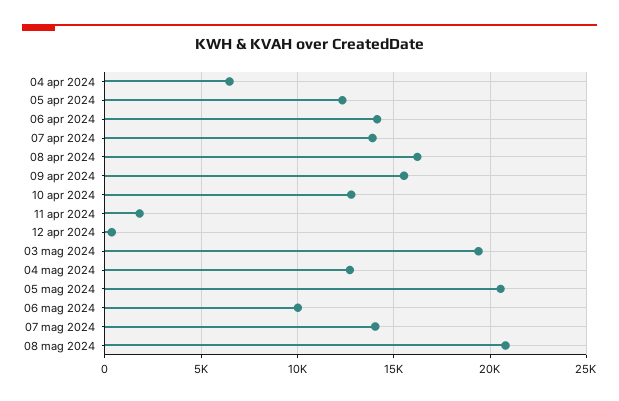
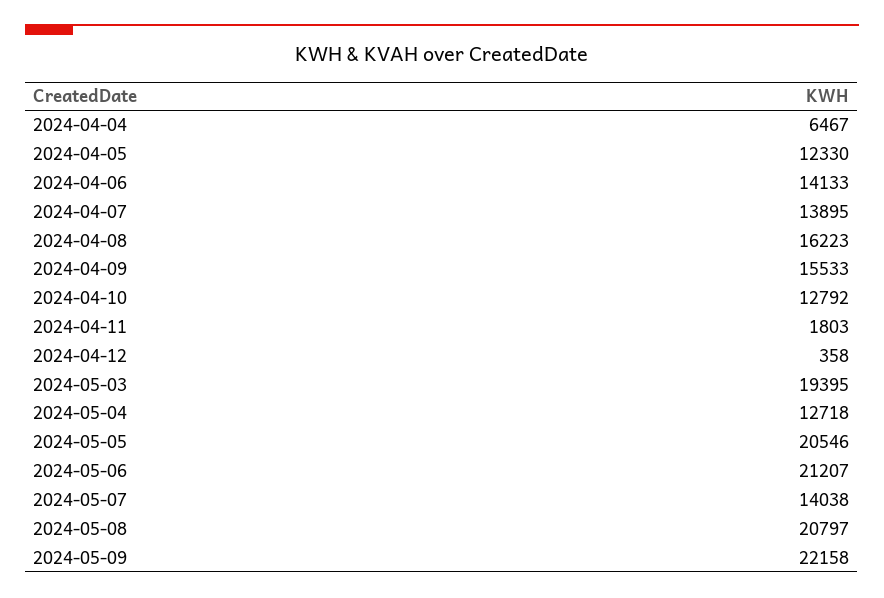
06 mag 2024: 10000 -> 21207
2024-05-09: none -> 22158

